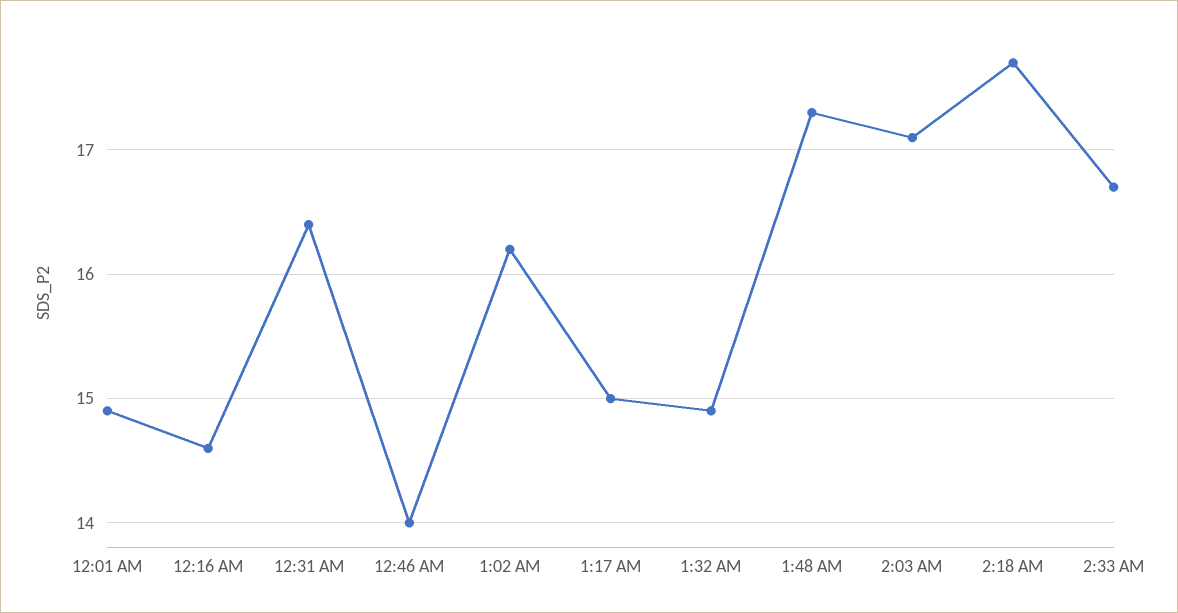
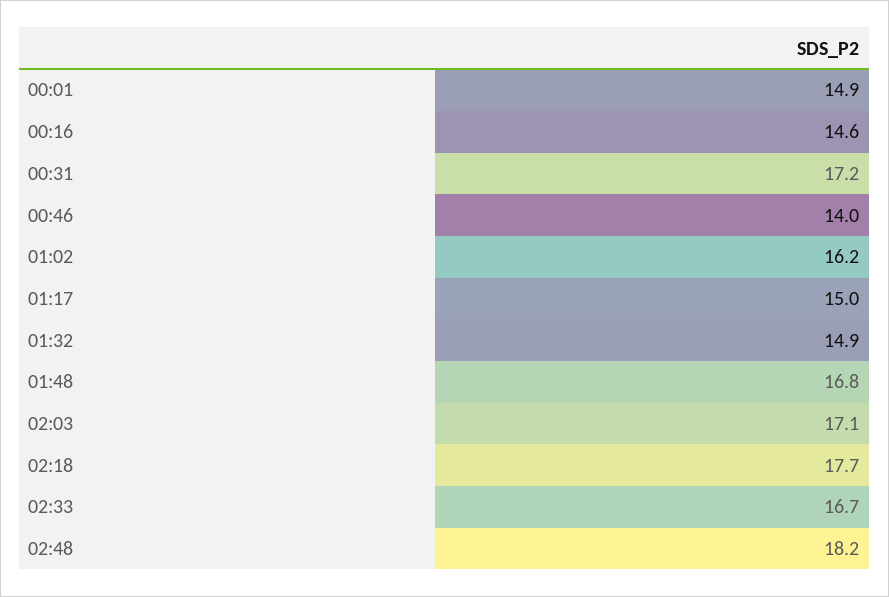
12:31 AM: 16.4 -> 17.2
1:48 AM: 17.3 -> 16.8
02:48: none -> 18.2

